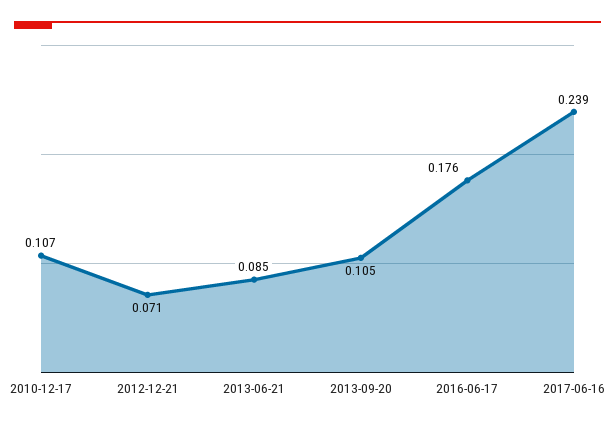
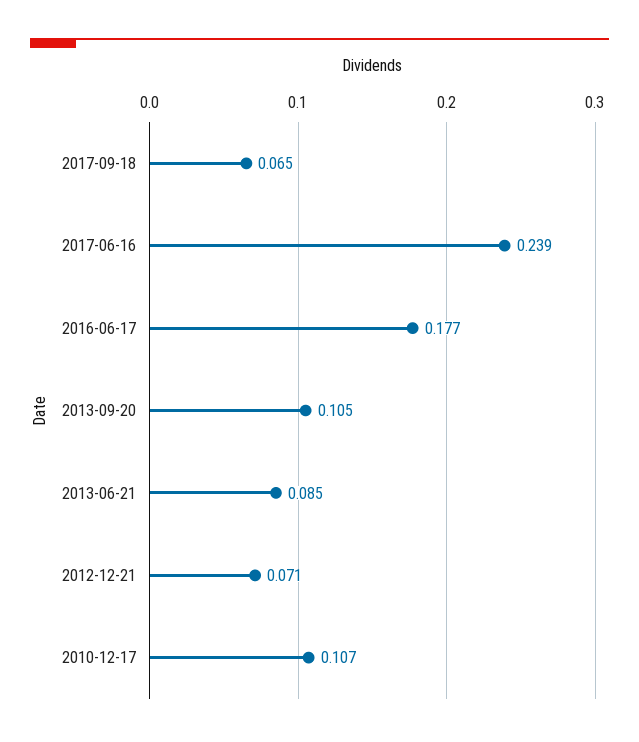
2016-06-17: 0.176 -> 0.177
2017-09-18: none -> 0.065

